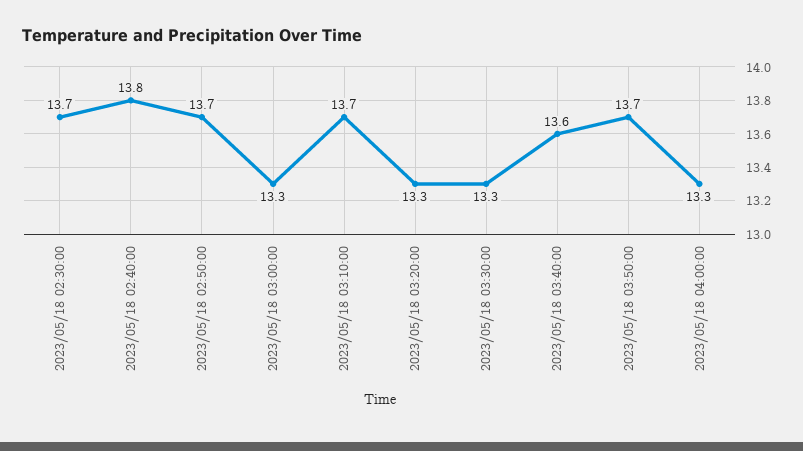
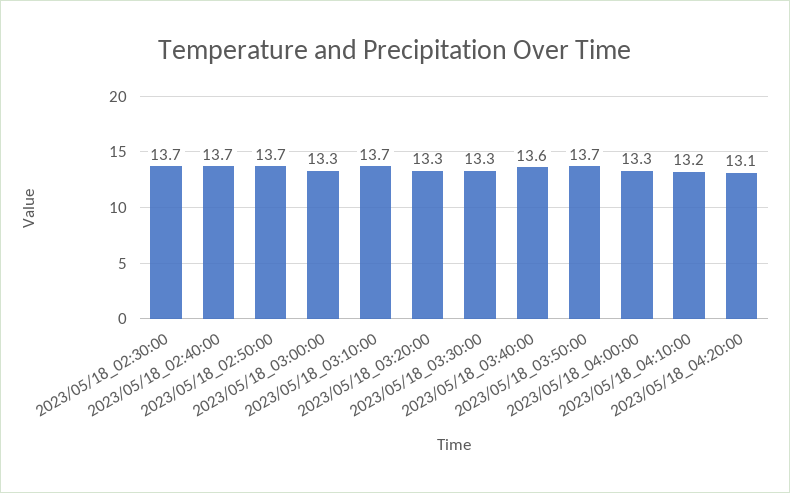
2023/05/18 02:40:00: 13.8 -> 13.7
2023/05/18_04:10:00: none -> 13.2
2023/05/18_04:20:00: none -> 13.1

